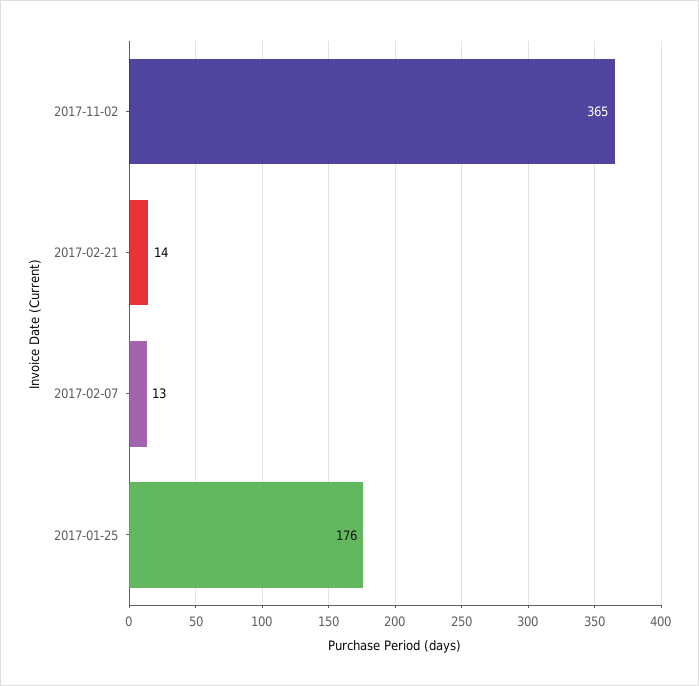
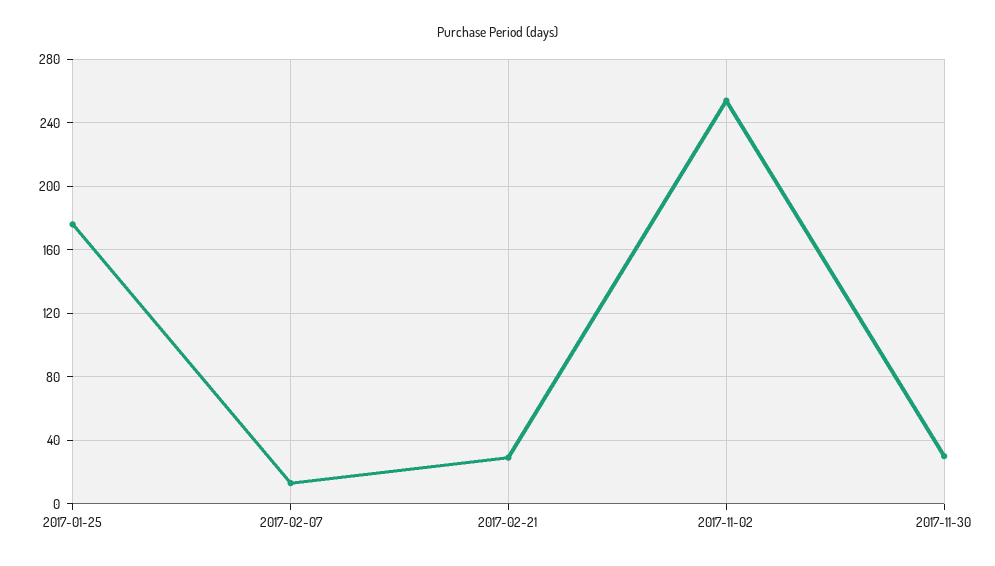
2017-11-02: 365 -> 255
2017-02-21: 14 -> 30
2017-11-30: none -> 30

